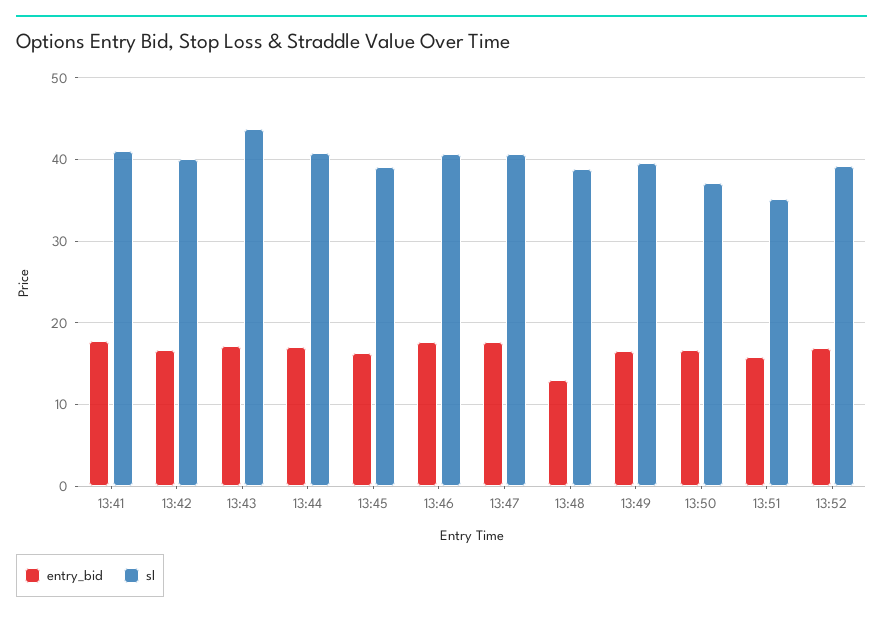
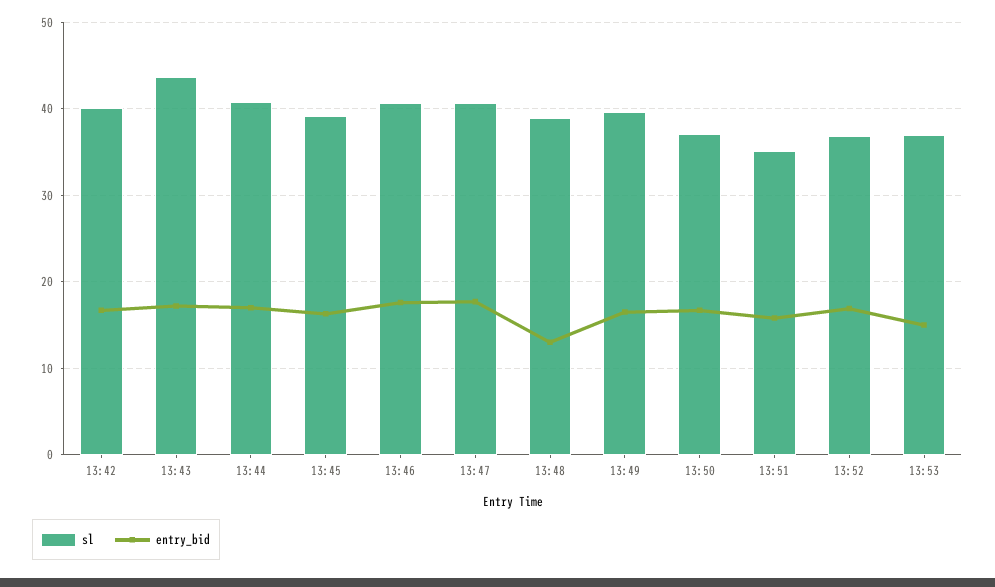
entry_bid, 13:41: 18 -> none
sl, 13:41: 41 -> none
sl, 13:52: 39 -> 37
sl, 13:53: none -> 37
entry_bid, 13:53: none -> 15

